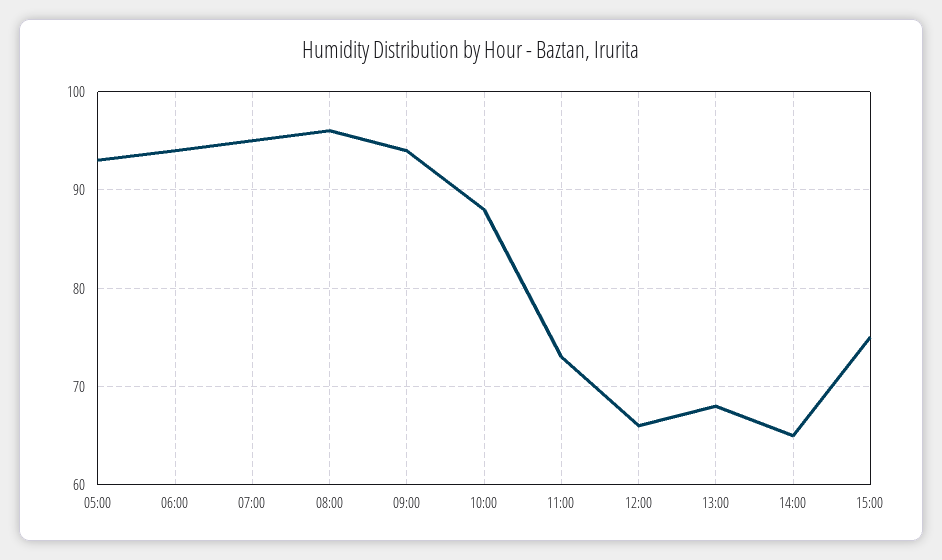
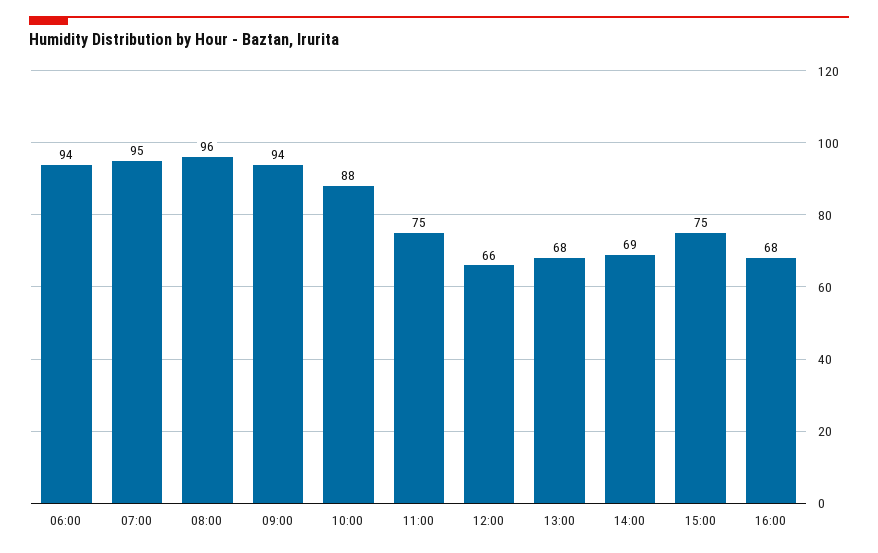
05:00: 93 -> none
11:00: 73 -> 75
14:00: 65 -> 69
16:00: none -> 68

